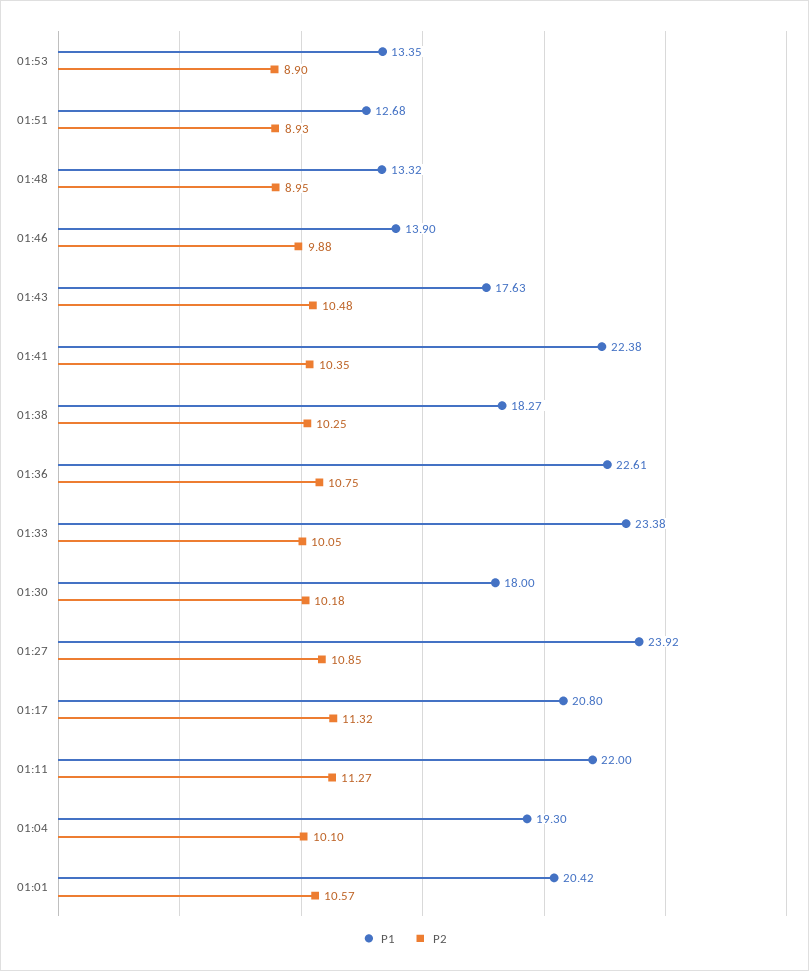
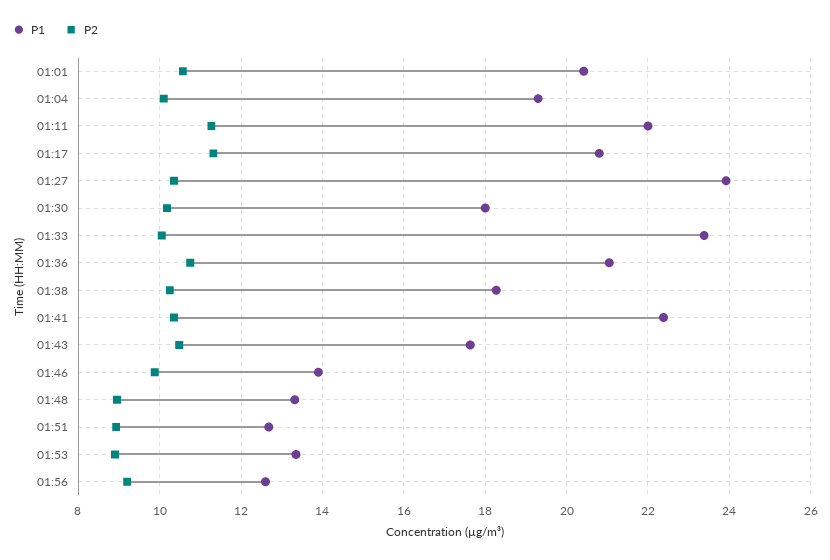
P1, 01:36: 22.61 -> 21
P2, 01:27: 10.85 -> 10.4
P1, 01:56: none -> 12.6
P2, 01:56: none -> 9.2

